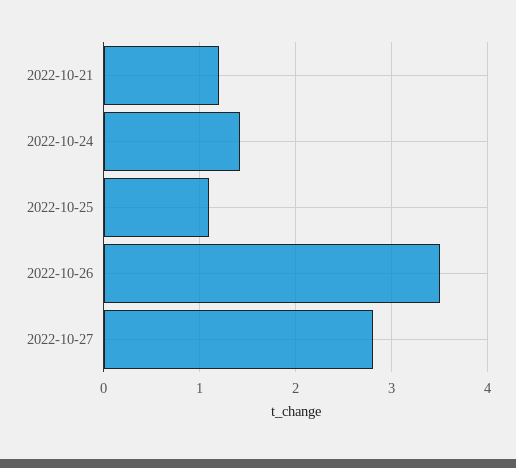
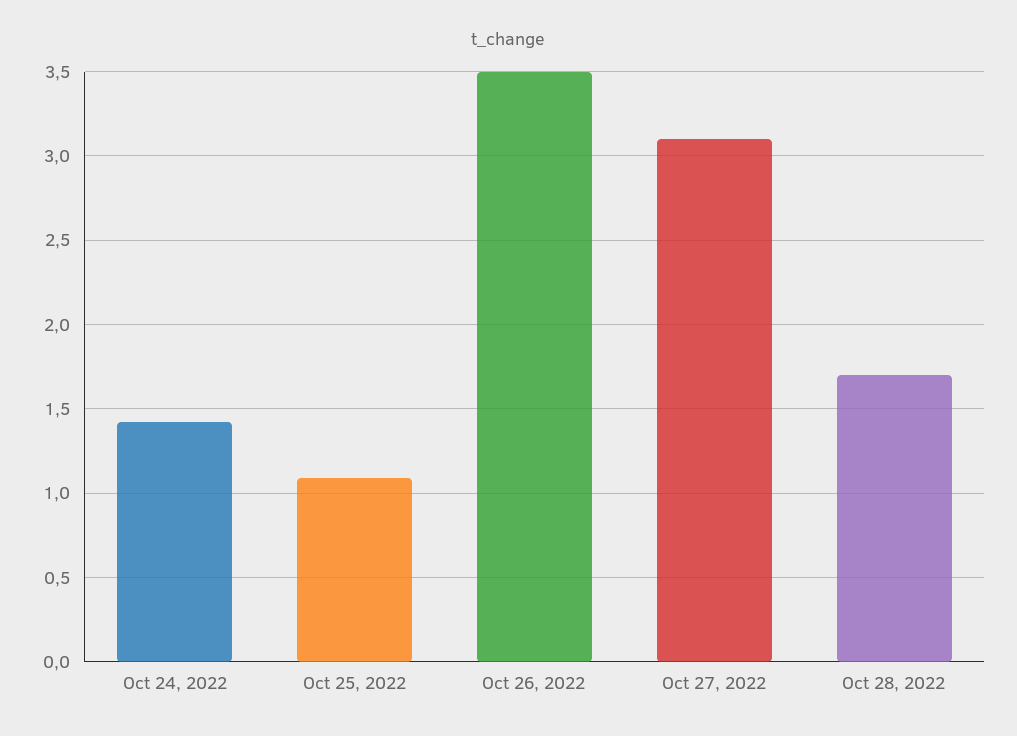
2022-10-21: 1.2 -> none
2022-10-27: 2.8 -> 3.1
Oct 28, 2022: none -> 1.7

